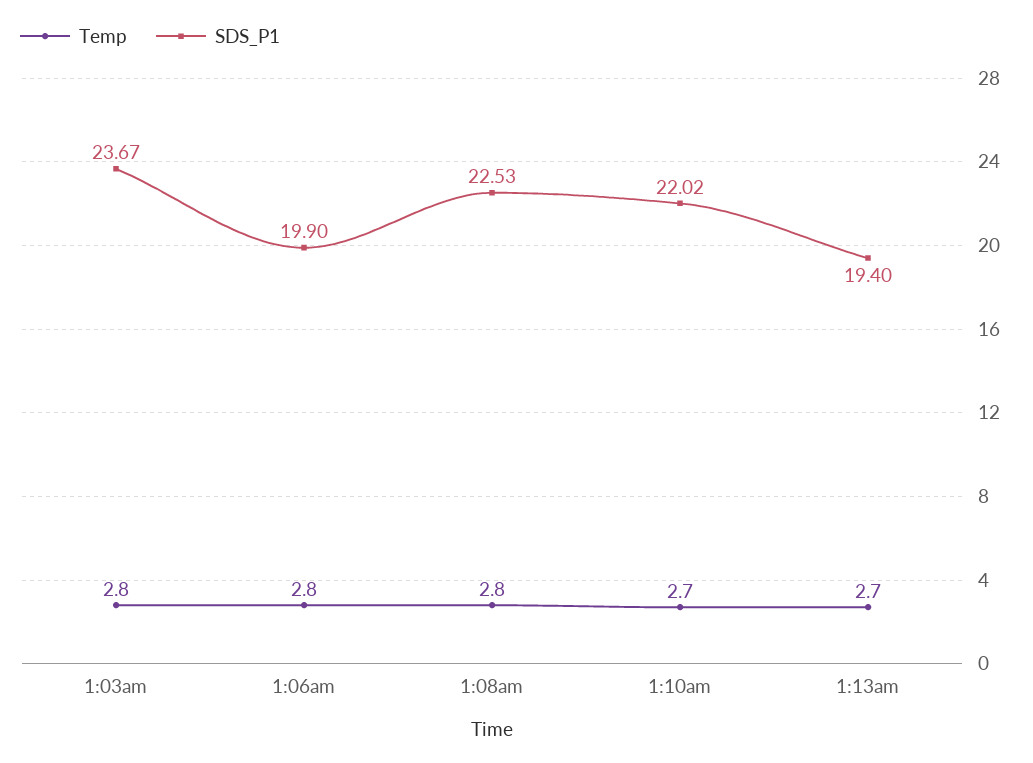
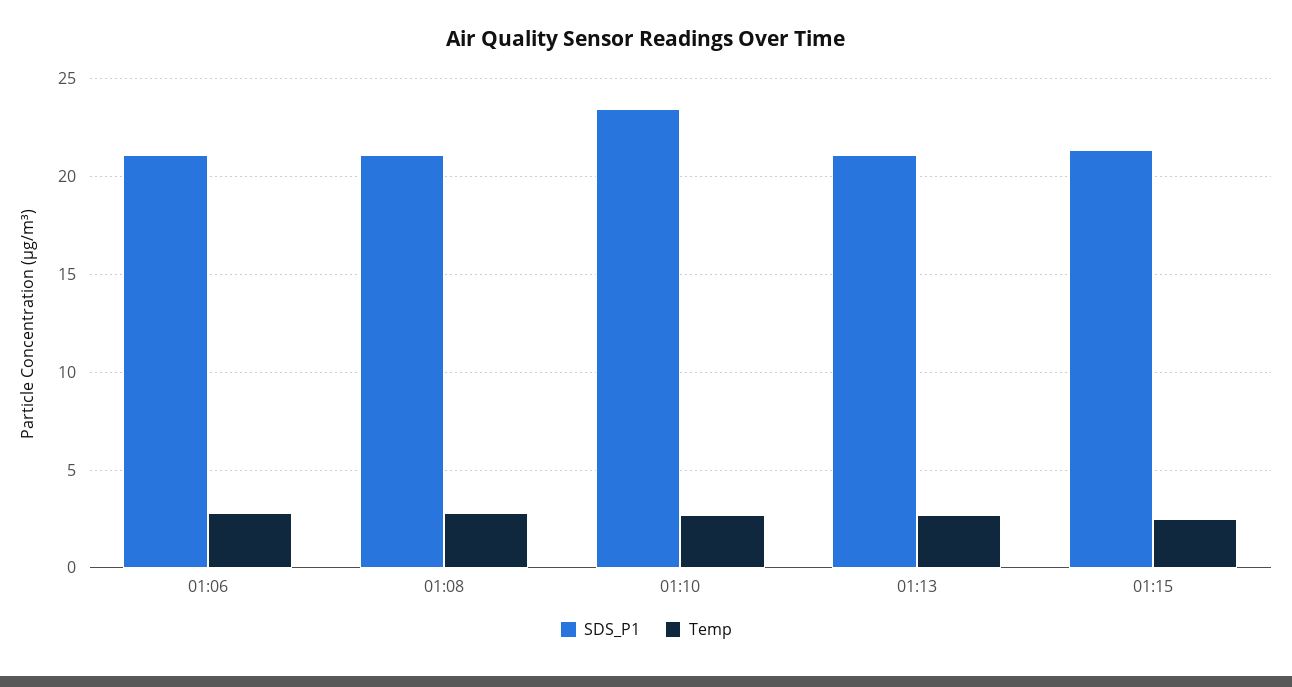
Temp, 1:03am: 2.8 -> none
SDS_P1, 1:03am: 23.67 -> none
SDS_P1, 1:06am: 19.9 -> 21
SDS_P1, 1:08am: 22.53 -> 21
SDS_P1, 1:10am: 22.02 -> 23.5
SDS_P1, 1:13am: 19.4 -> 21
SDS_P1, 01:15: none -> 21.5
Temp, 01:15: none -> 2.5

